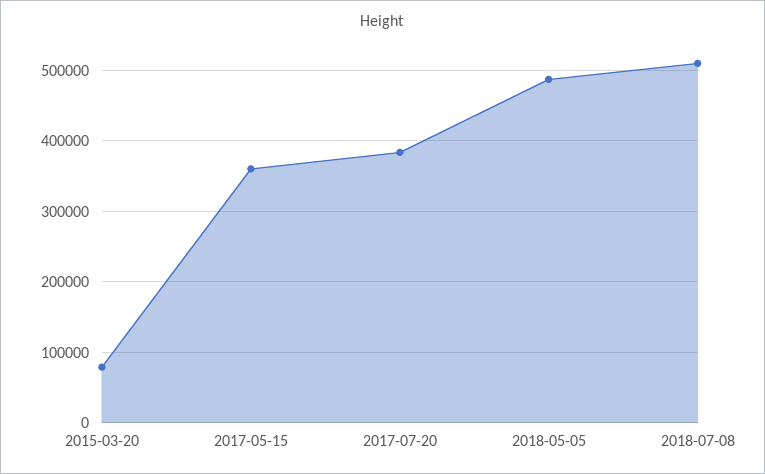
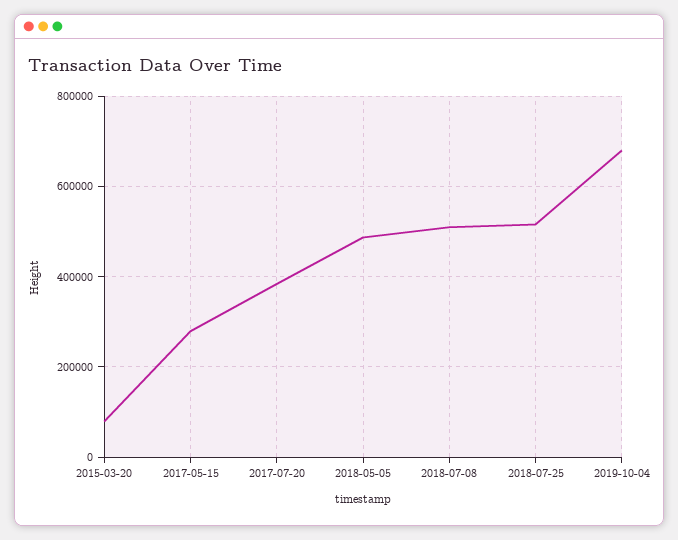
2017-05-15: 360000 -> 280000
2018-07-25: none -> 520000
2019-10-04: none -> 680000

